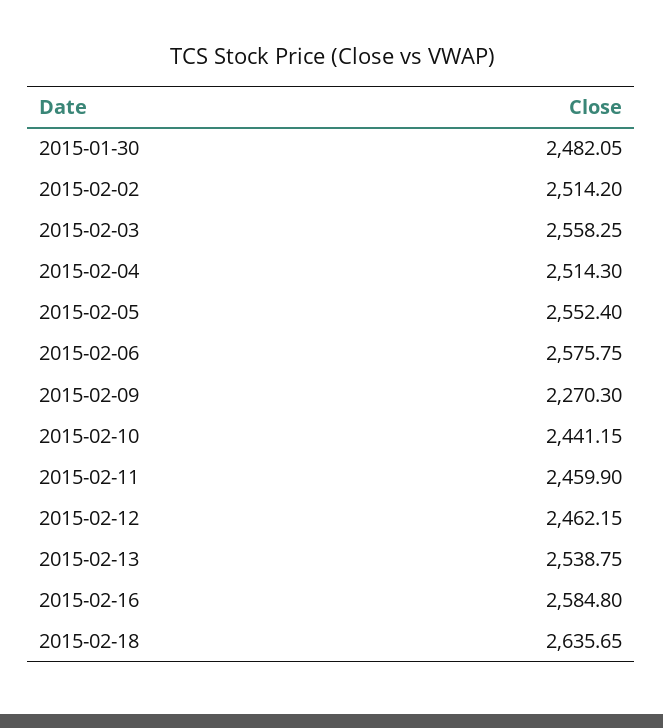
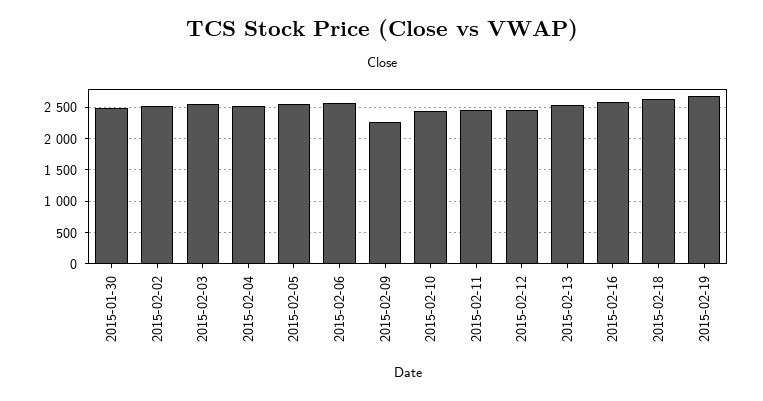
2015-02-19: none -> 2700

